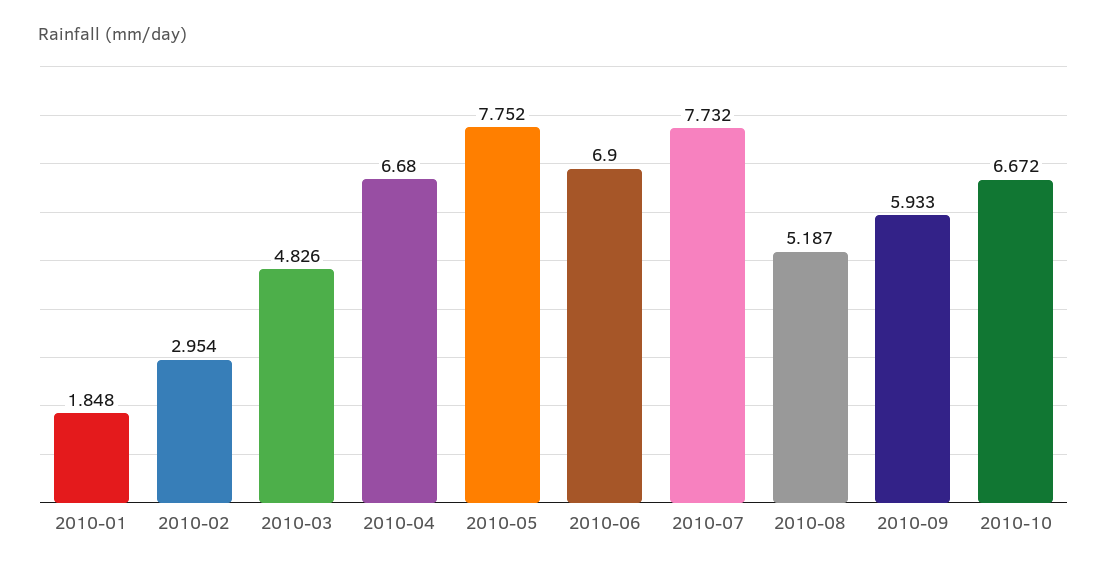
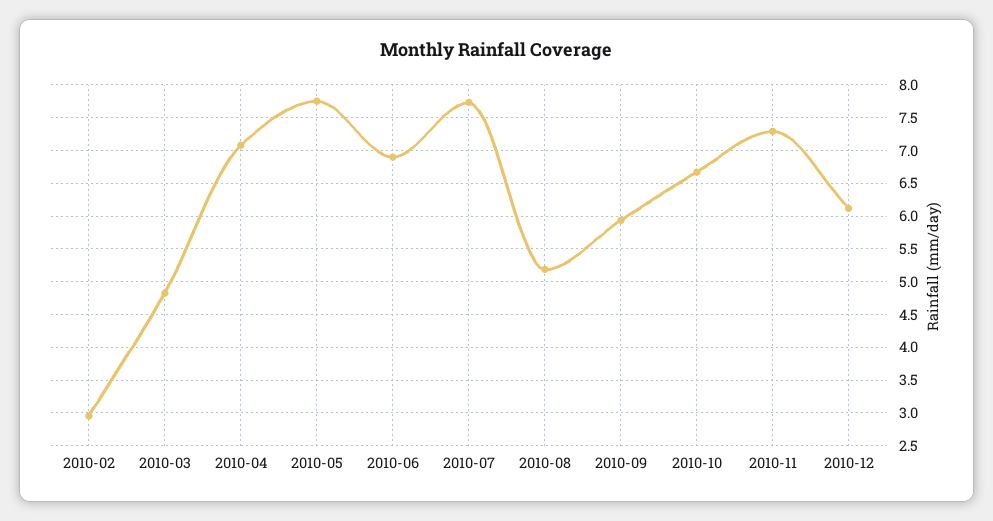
2010-01: 1.848 -> none
2010-04: 6.68 -> 7.1
2010-11: none -> 7.3
2010-12: none -> 6.1

